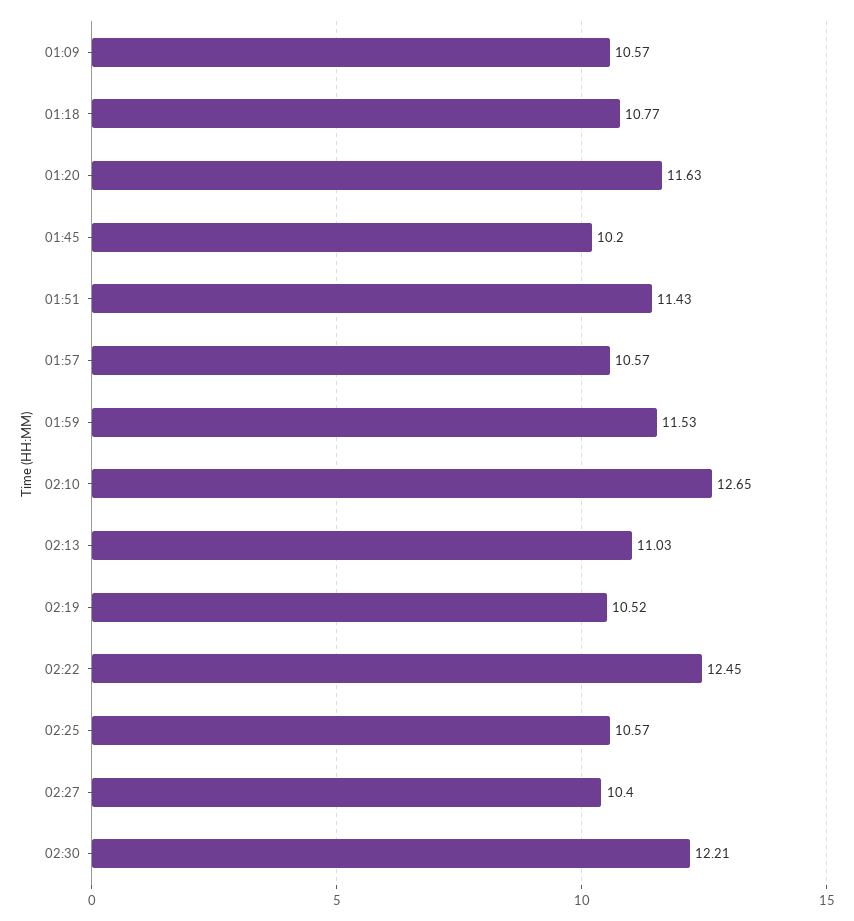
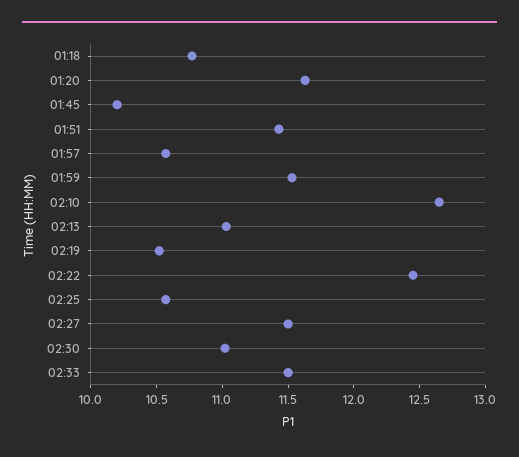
01:09: 10.57 -> none
02:27: 10.4 -> 11.5
02:30: 12.21 -> 11
02:33: none -> 11.5

